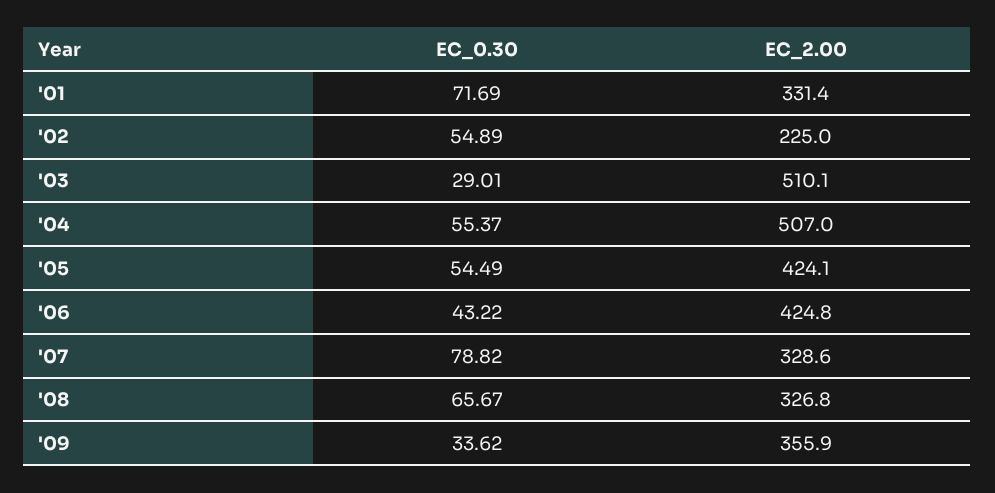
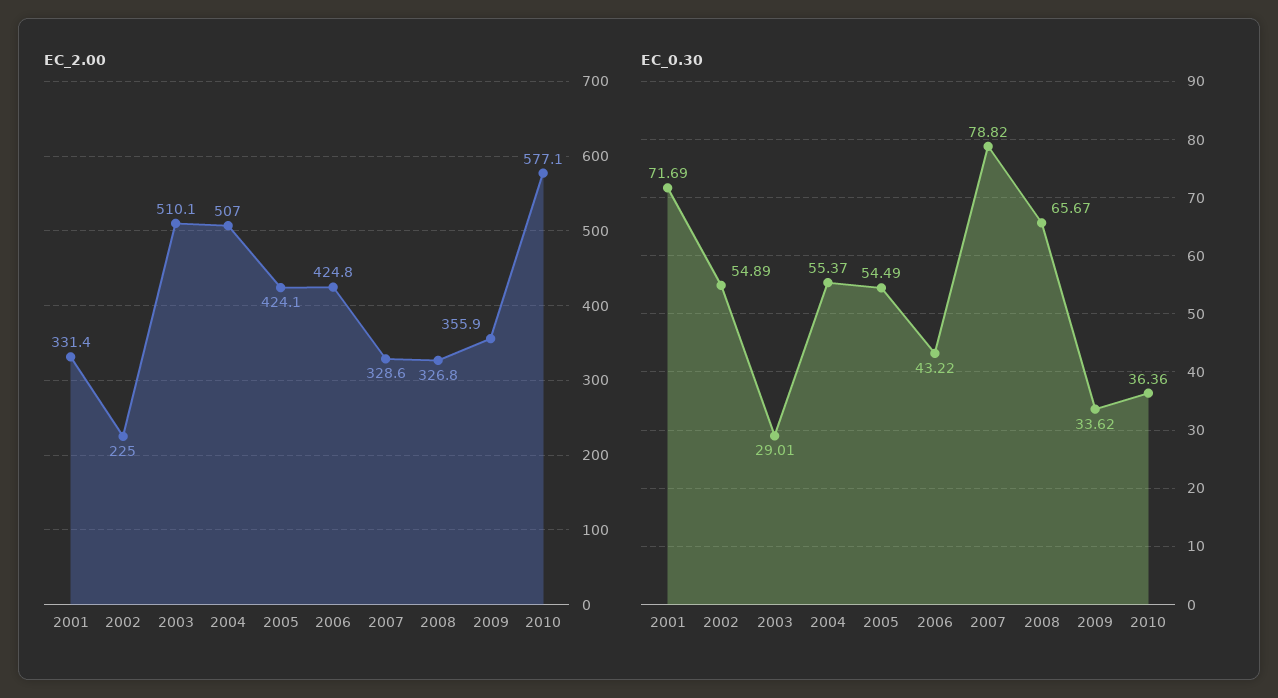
EC_2.00, 2010: none -> 577.1
EC_0.30, 2010: none -> 36.36

